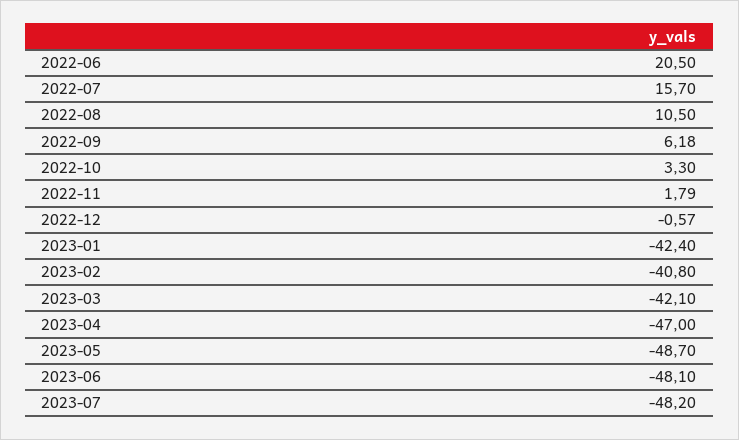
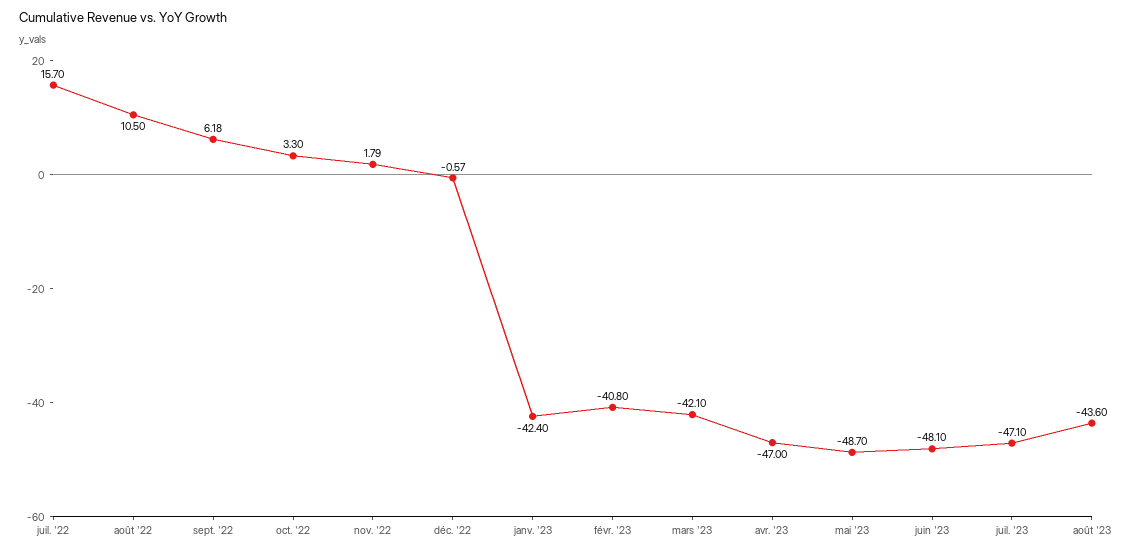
2022-06: 20.5 -> none
2023-07: -48.2 -> -47.1
août '23: none -> -43.6

